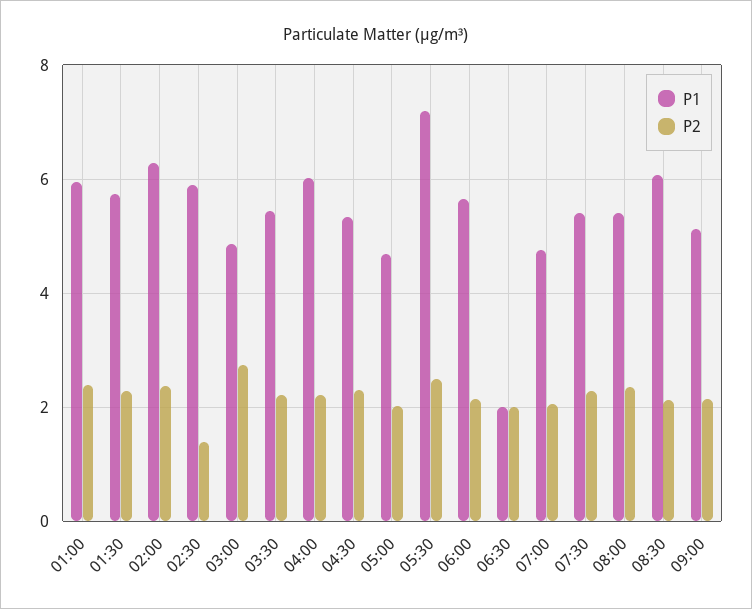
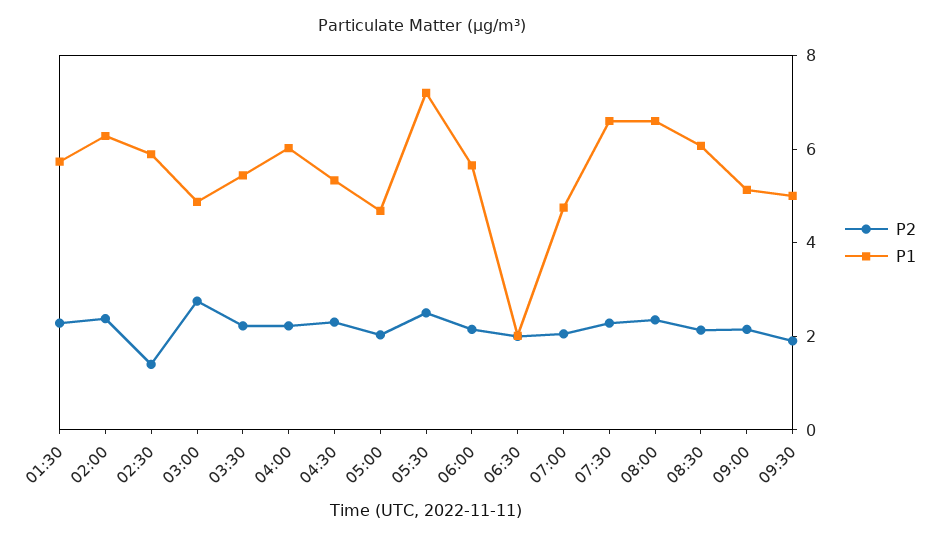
P1, 01:00: 6 -> none
P2, 01:00: 2.4 -> none
P1, 07:30: 5.4 -> 6.5
P1, 08:00: 5.4 -> 6.5
P2, 09:30: none -> 2
P1, 09:30: none -> 5

